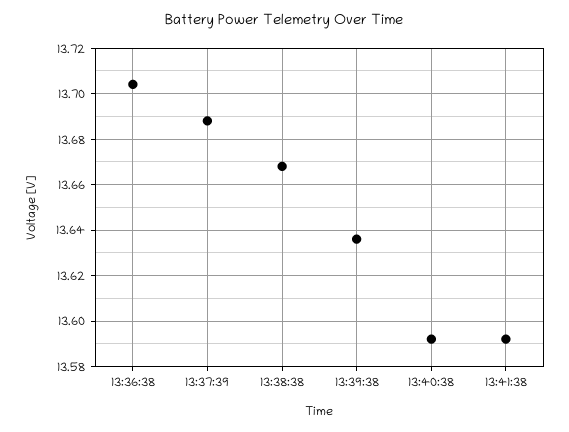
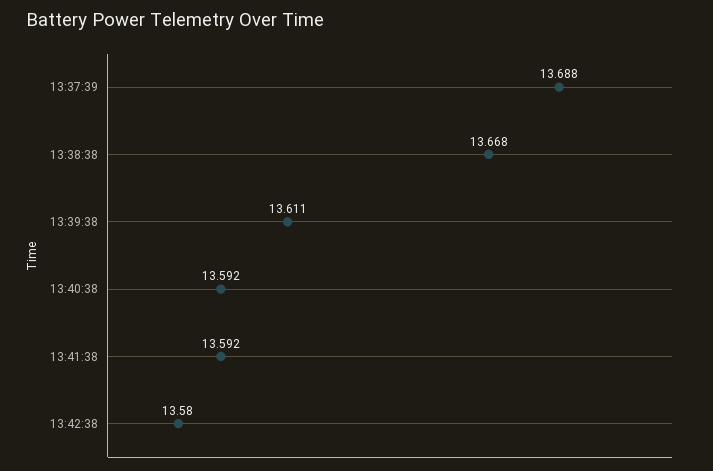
13:36:38: 13.705 -> none
13:39:38: 13.635 -> 13.611
13:42:38: none -> 13.58

